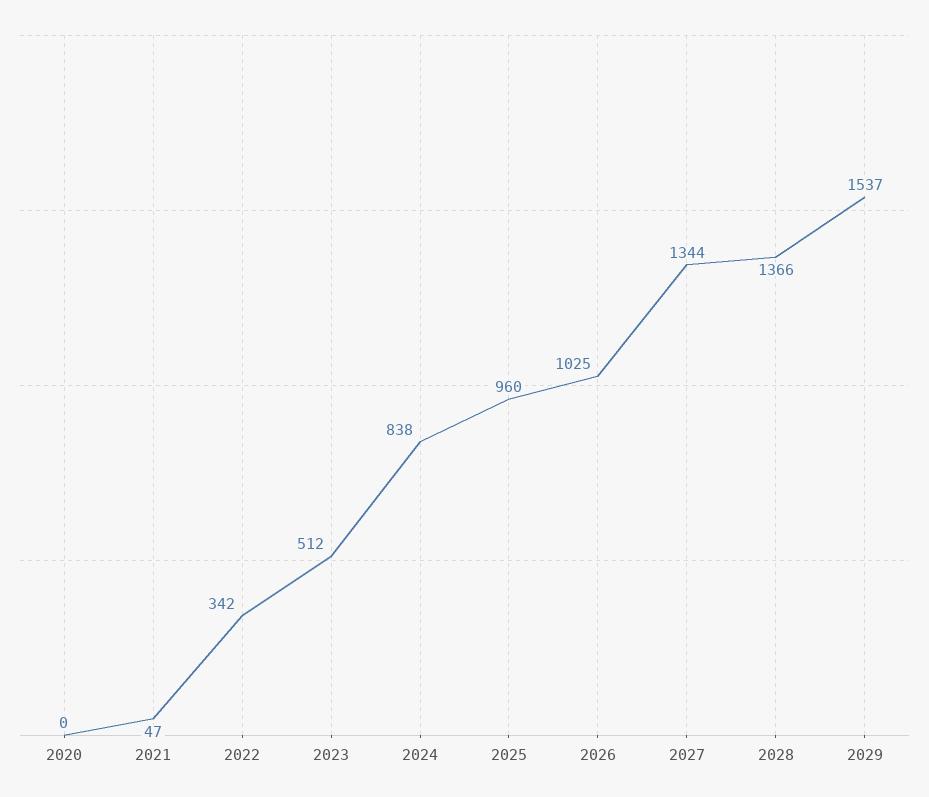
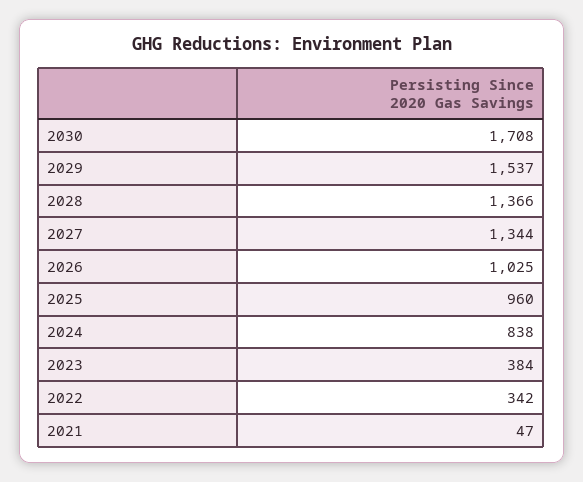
2020: 0 -> none
2023: 512 -> 384
2030: none -> 1708

